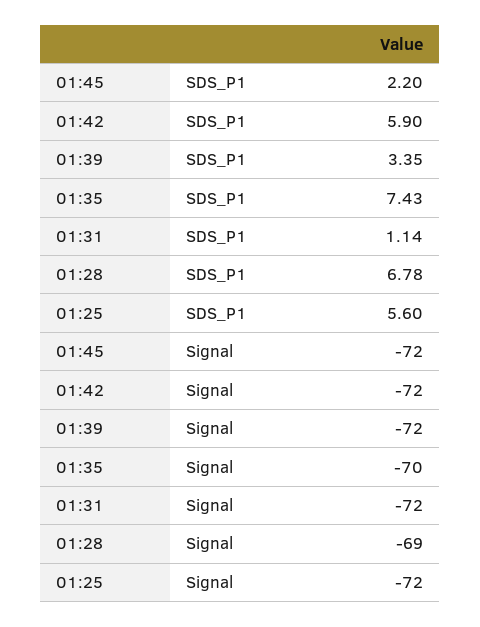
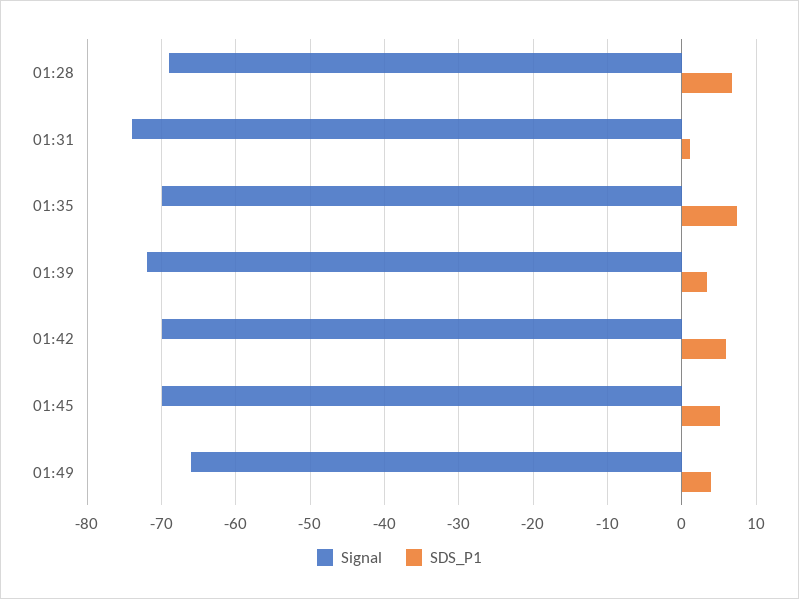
SDS_P1, 01:45: 2.2 -> 5
SDS_P1, 01:25: 5.6 -> none
Signal, 01:45: -72 -> -70
Signal, 01:42: -72 -> -70
Signal, 01:31: -72 -> -74
Signal, 01:25: -72 -> none
Signal, 01:49: none -> -66
SDS_P1, 01:49: none -> 4

